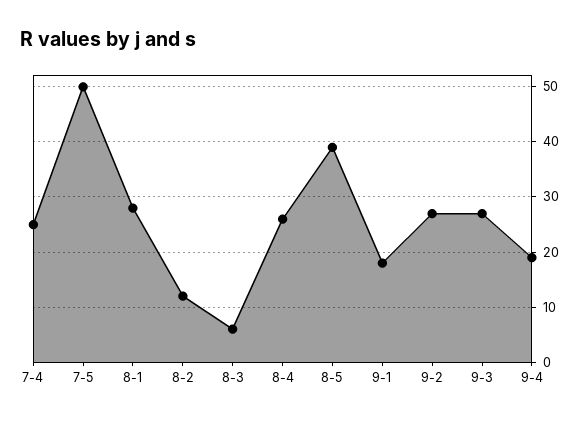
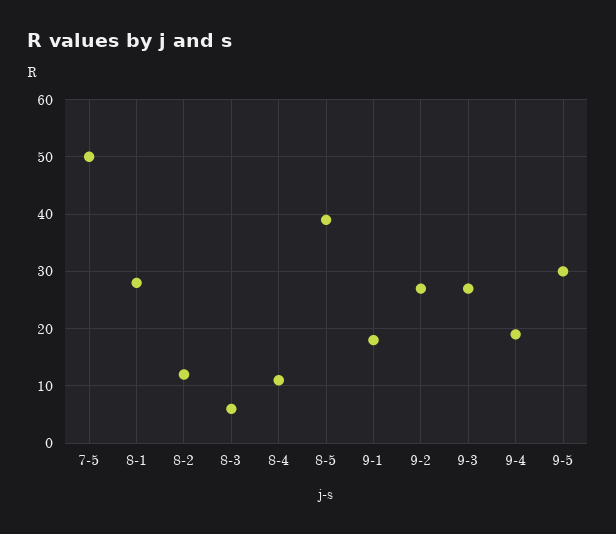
7-4: 25 -> none
8-4: 25 -> 10
9-5: none -> 30

